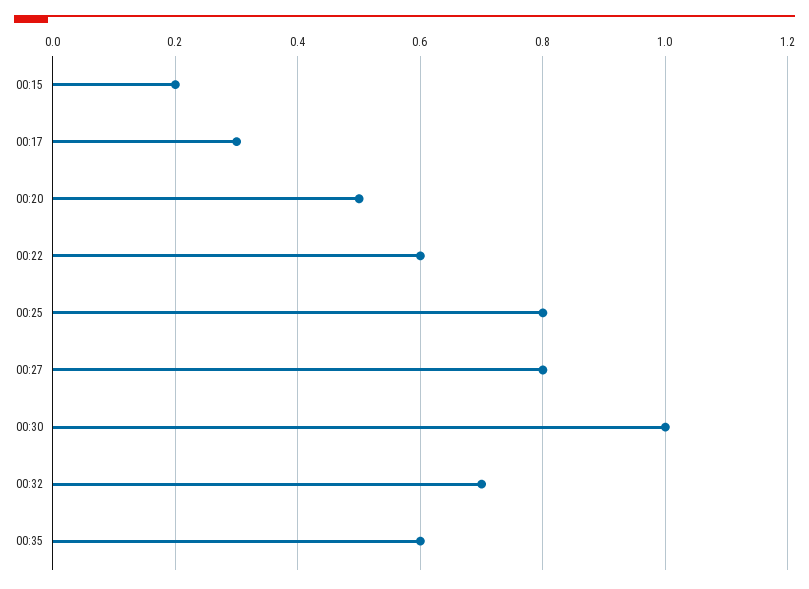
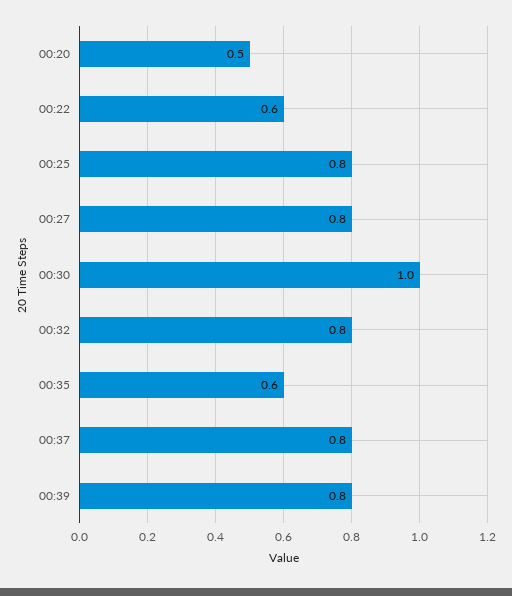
00:15: 0.2 -> none
00:17: 0.3 -> none
00:32: 0.7 -> 0.8
00:37: none -> 0.8
00:39: none -> 0.8

